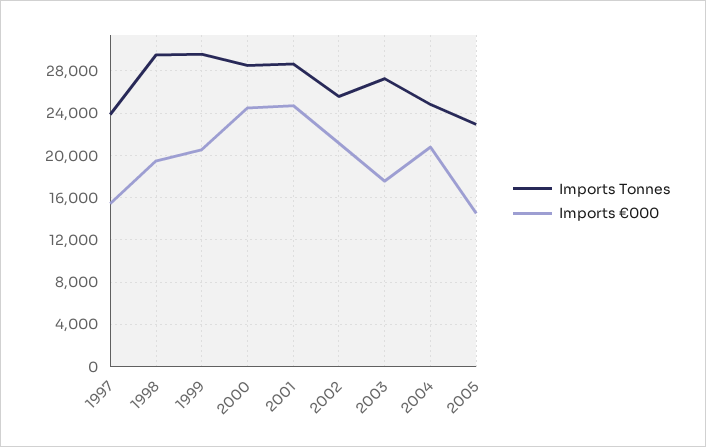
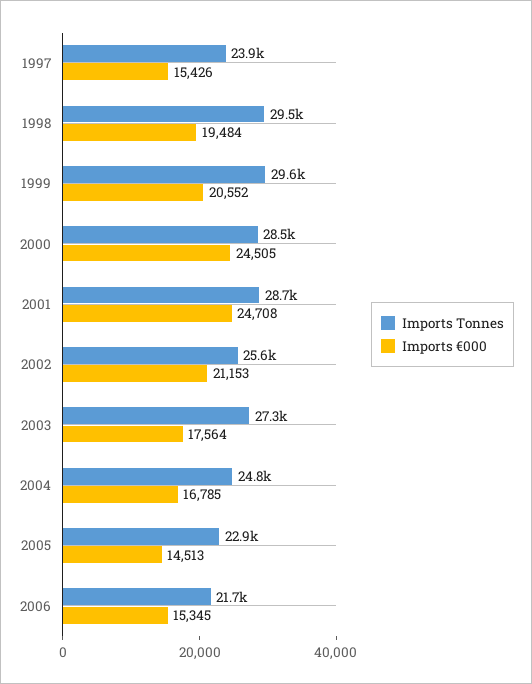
Imports €000, 2004: 21000 -> 16785
Imports Tonnes, 2006: none -> 21700
Imports €000, 2006: none -> 15345

